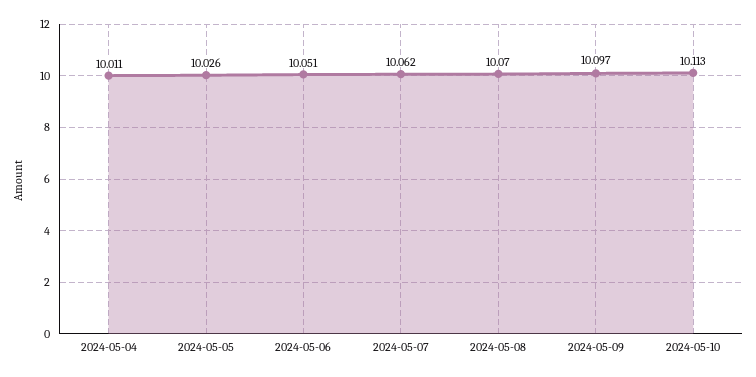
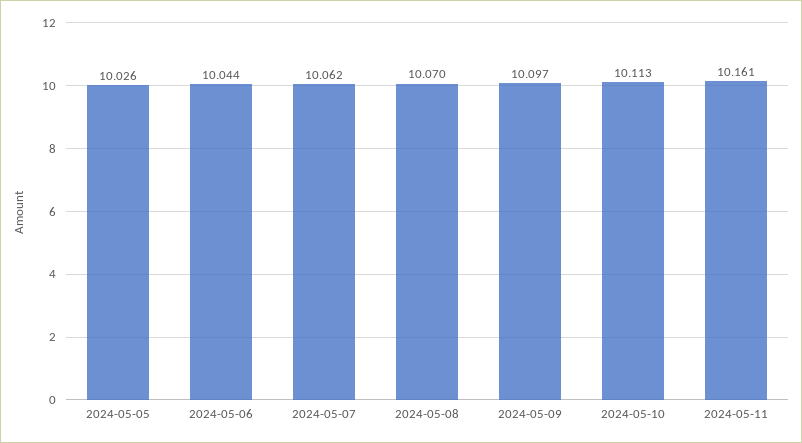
2024-05-04: 10.011 -> none
2024-05-06: 10.051 -> 10.044
2024-05-11: none -> 10.161

